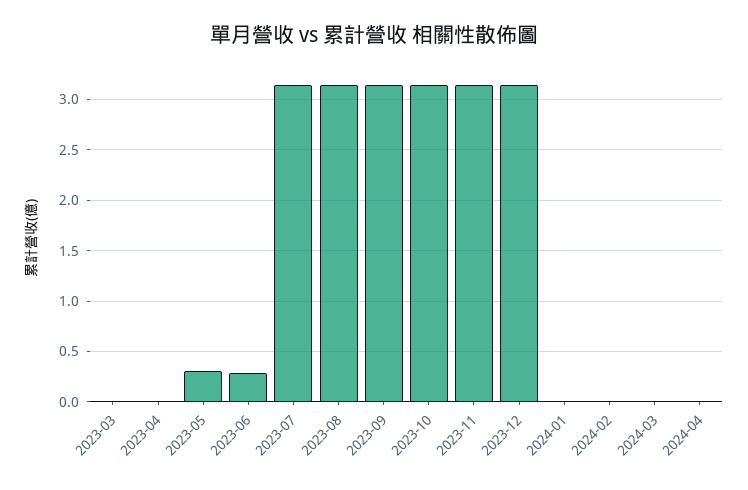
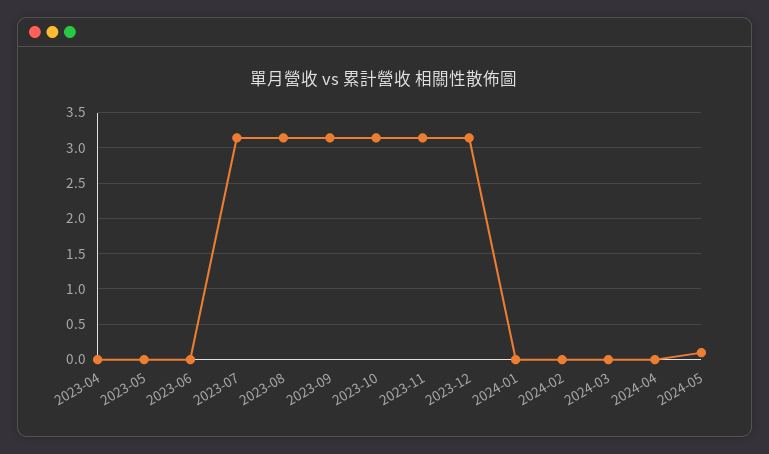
2023-03: 0 -> none
2023-05: 0.3 -> 0
2023-06: 0.3 -> 0
2024-05: none -> 0.1

